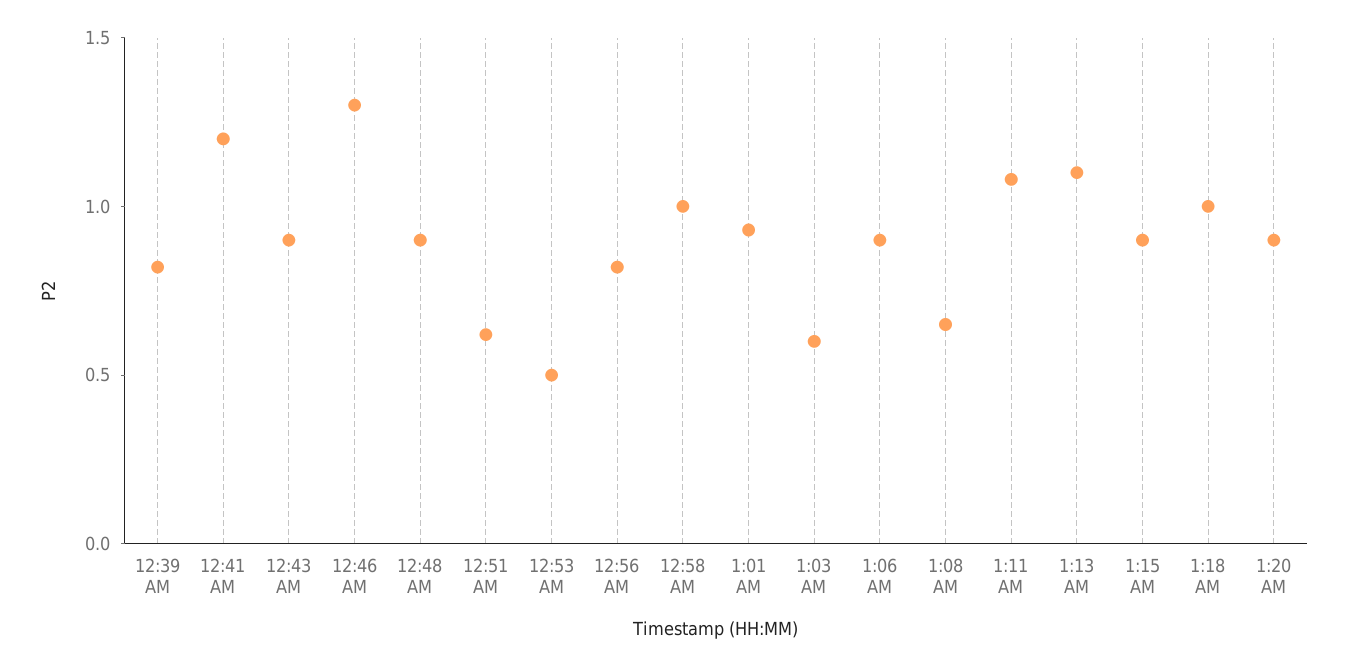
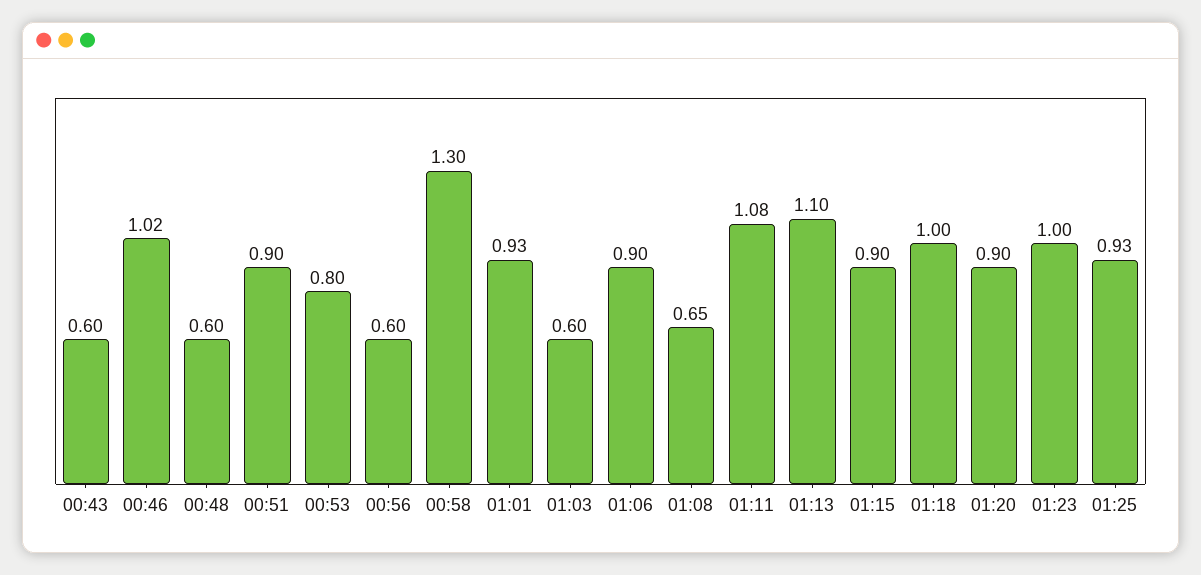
12:39 AM: 0.8 -> none
12:41 AM: 1.2 -> none
12:43 AM: 0.9 -> 0.6
12:46 AM: 1.3 -> 1.02
12:48 AM: 0.9 -> 0.6
12:51 AM: 0.6 -> 0.9
12:53 AM: 0.5 -> 0.8
12:56 AM: 0.8 -> 0.6
12:58 AM: 1 -> 1.3
01:23: none -> 1
01:25: none -> 0.93

